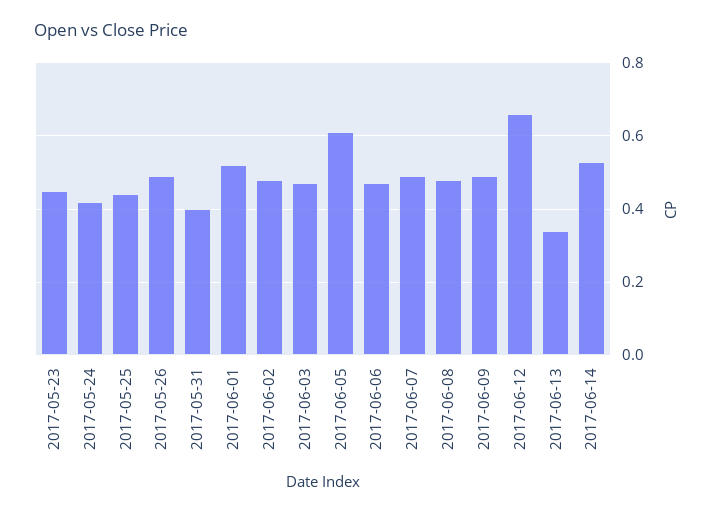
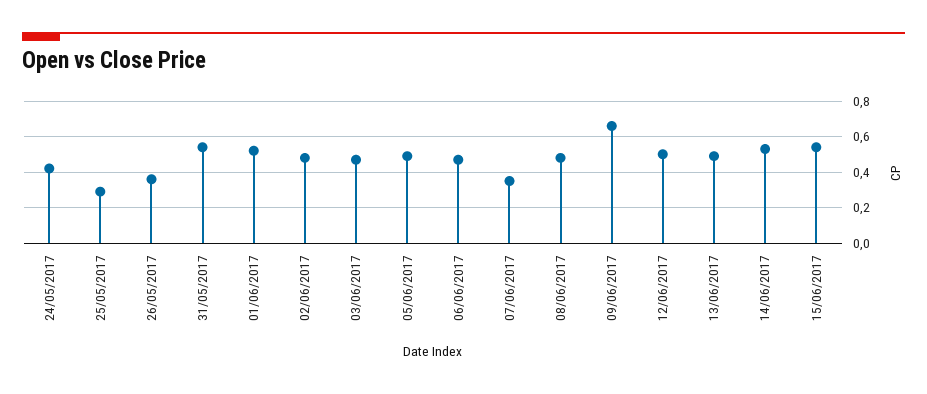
2017-05-23: 0.45 -> none
2017-05-25: 0.45 -> 0.3
2017-05-26: 0.5 -> 0.35
2017-05-31: 0.4 -> 0.55
2017-06-05: 0.6 -> 0.5
2017-06-07: 0.5 -> 0.35
2017-06-09: 0.5 -> 0.65
2017-06-12: 0.65 -> 0.5
2017-06-13: 0.35 -> 0.5
15/06/2017: none -> 0.55

